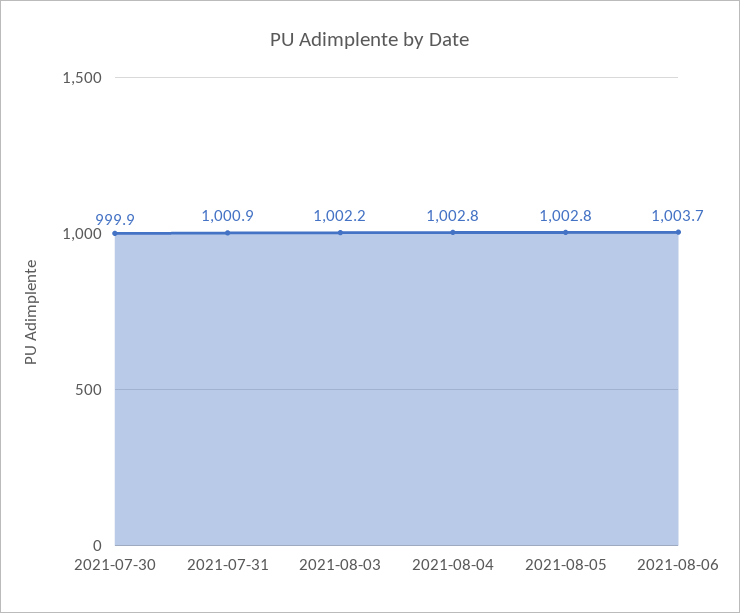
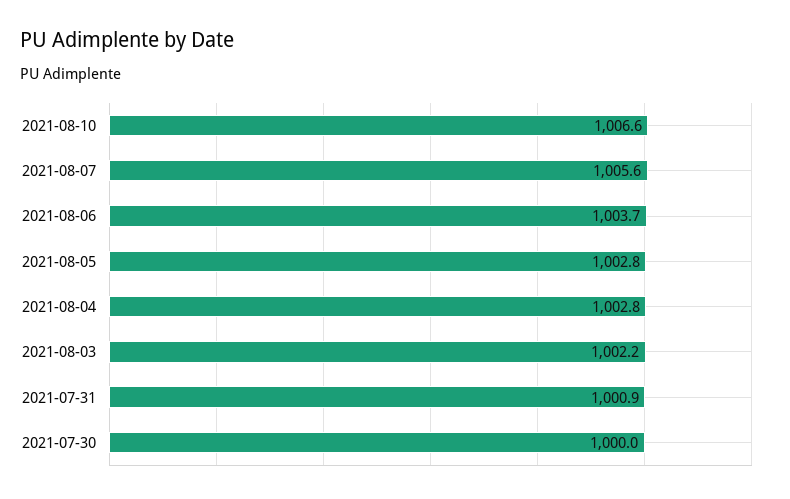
2021-07-30: 999.9 -> 1000
2021-08-10: none -> 1006.6
2021-08-07: none -> 1005.6

